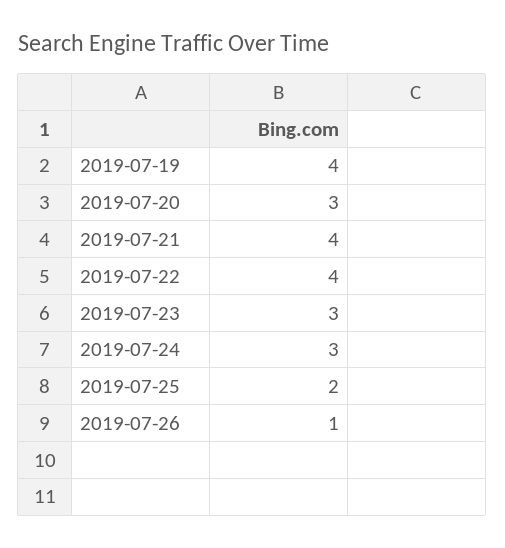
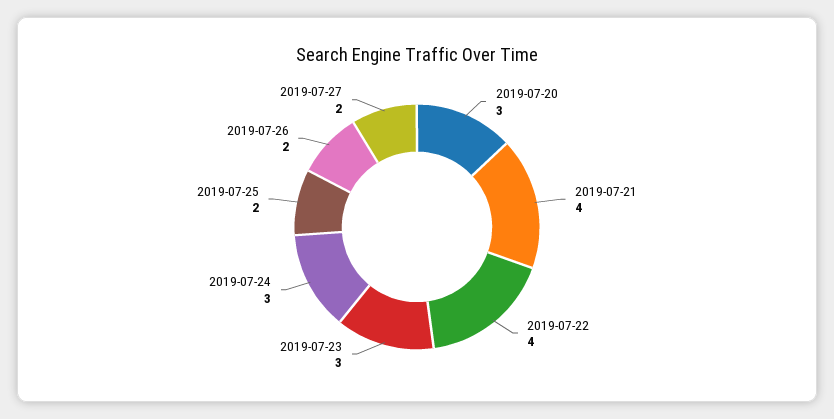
2019-07-19: 4 -> none
2019-07-26: 1 -> 2
2019-07-27: none -> 2

